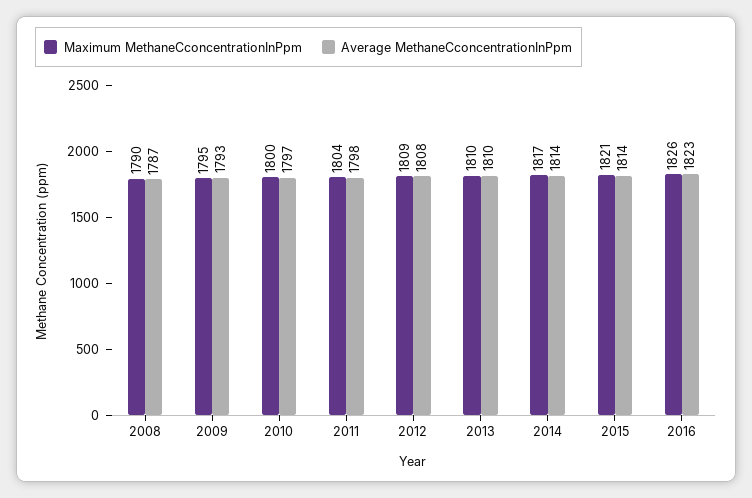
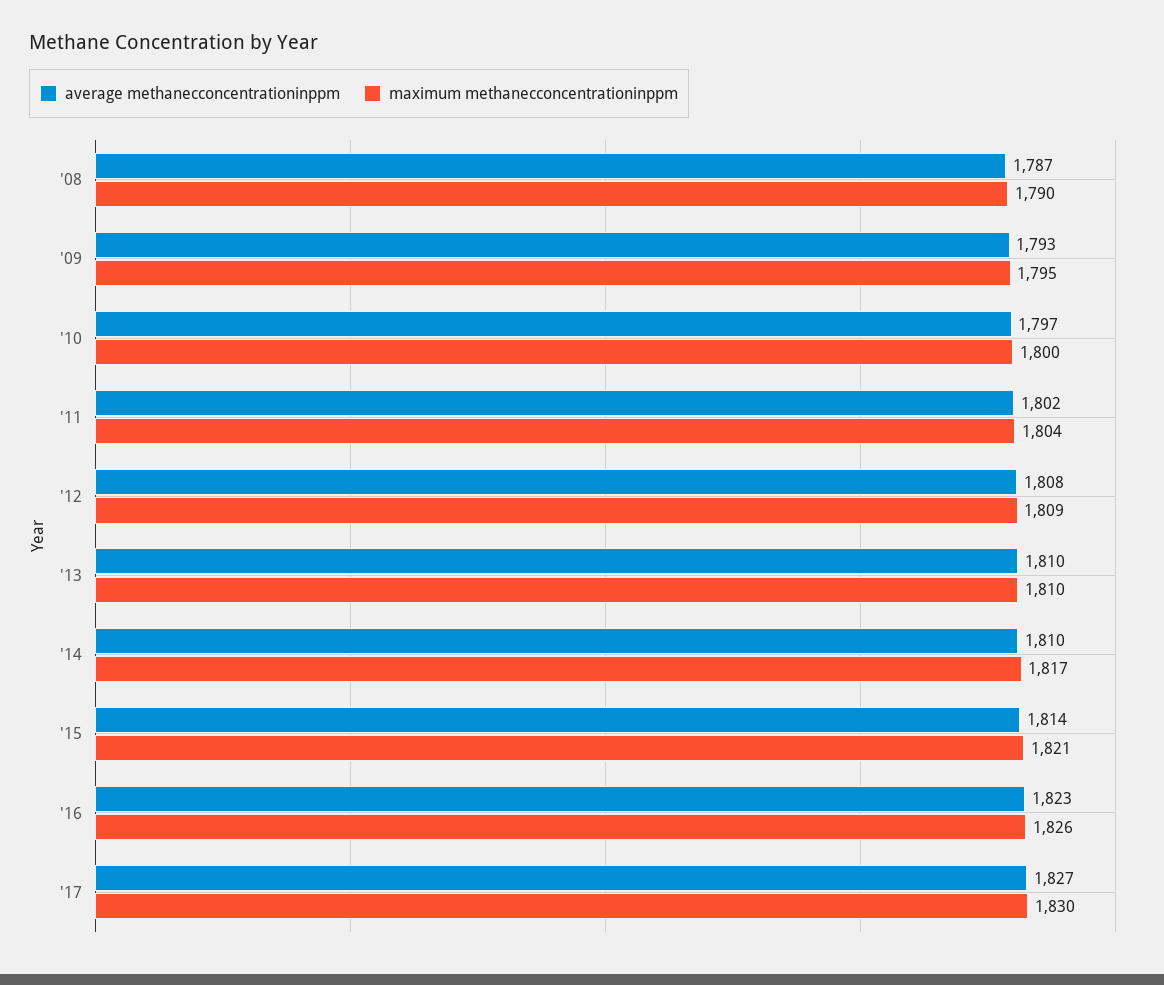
Average MethaneCconcentrationInPpm, 2011: 1798 -> 1802
Average MethaneCconcentrationInPpm, 2014: 1814 -> 1810
Average MethaneCconcentrationInPpm, '17: none -> 1827
Maximum MethaneCconcentrationInPpm, '17: none -> 1830

